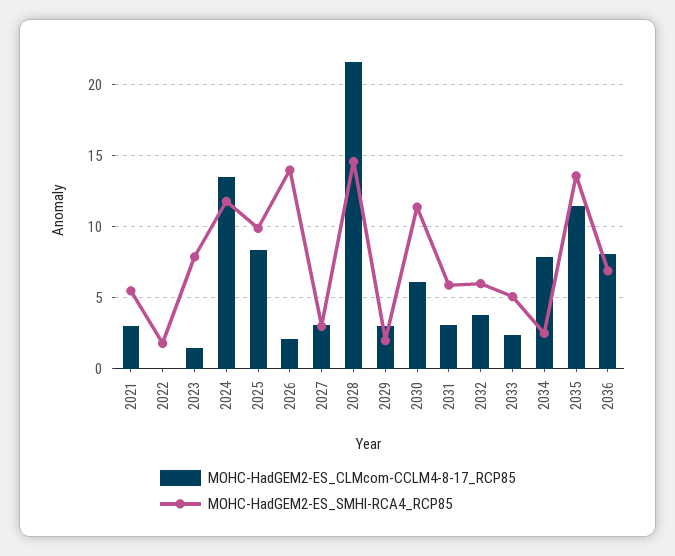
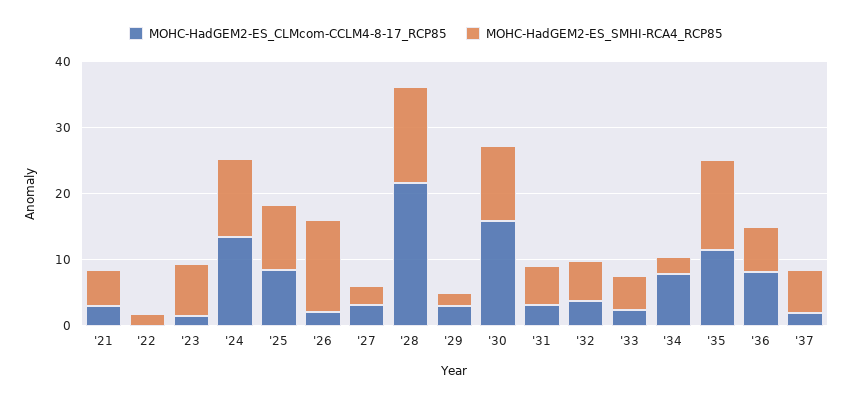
MOHC-HadGEM2-ES_CLMcom-CCLM4-8-17_RCP85, 2030: 6 -> 16
MOHC-HadGEM2-ES_CLMcom-CCLM4-8-17_RCP85, '37: none -> 2
MOHC-HadGEM2-ES_SMHI-RCA4_RCP85, '37: none -> 6

